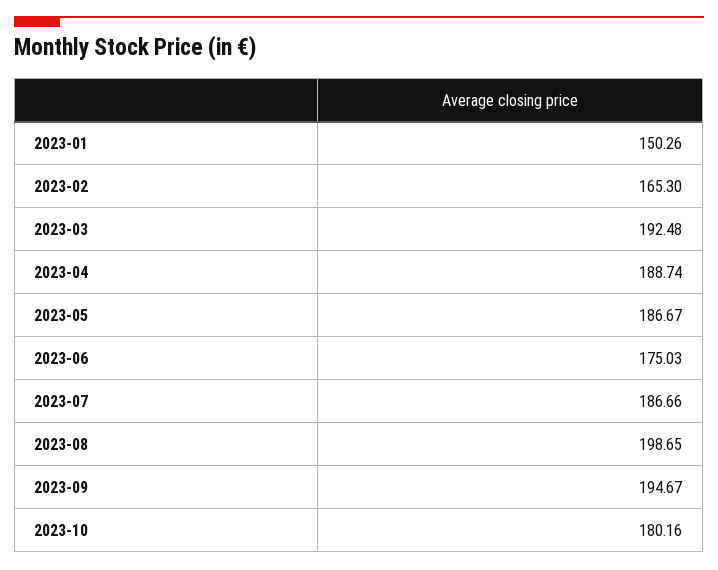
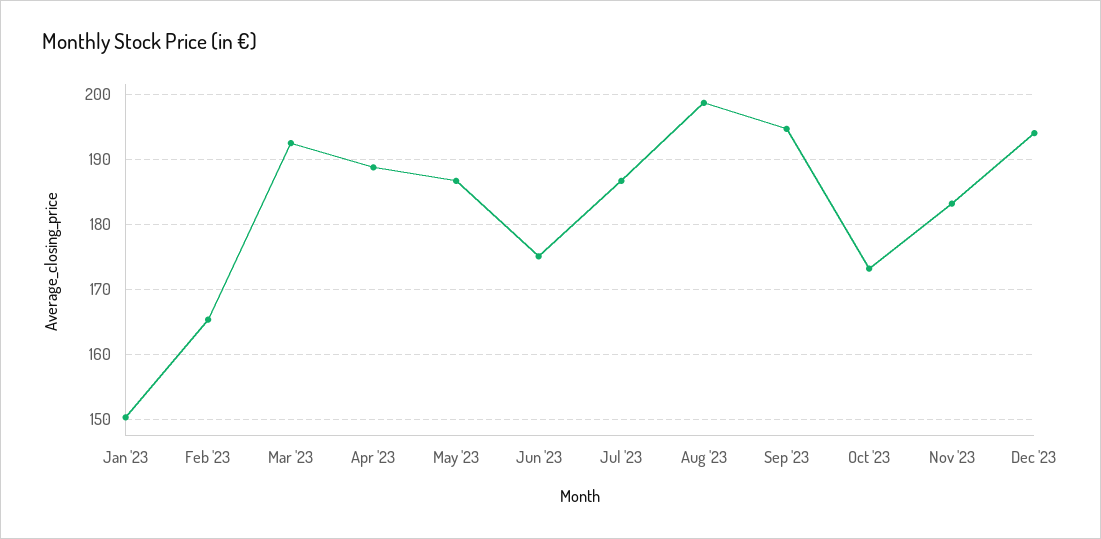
2023-10: 180.16 -> 173
Nov '23: none -> 183
Dec '23: none -> 194

